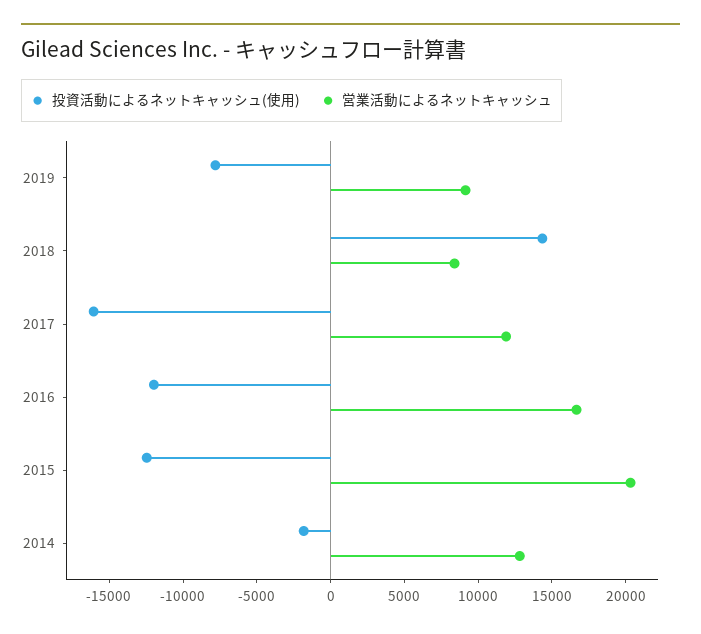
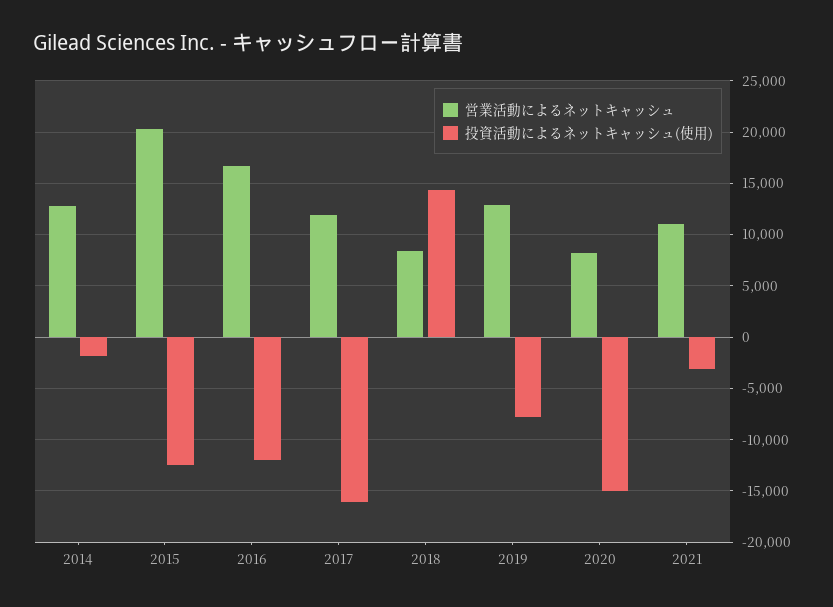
営業活動によるネットキャッシュ, 2019: 9000 -> 13000
営業活動によるネットキャッシュ, 2020: none -> 8000
投資活動によるネットキャッシュ(使用), 2020: none -> -15000
営業活動によるネットキャッシュ, 2021: none -> 11000
投資活動によるネットキャッシュ(使用), 2021: none -> -3000

